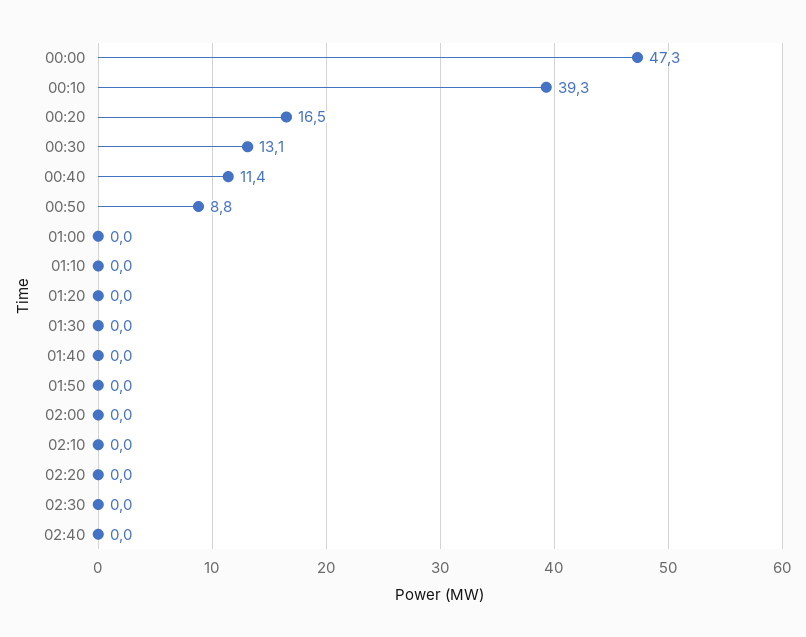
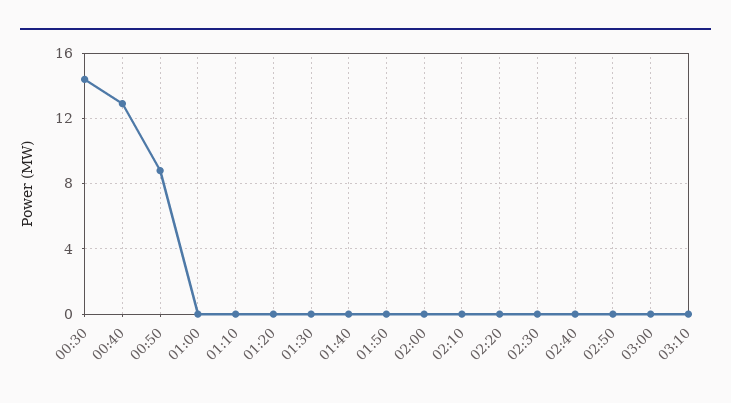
00:00: 47.3 -> none
00:10: 39.3 -> none
00:20: 16.5 -> none
00:30: 13.1 -> 14.5
00:40: 11.4 -> 13
02:50: none -> 0
03:00: none -> 0
03:10: none -> 0

